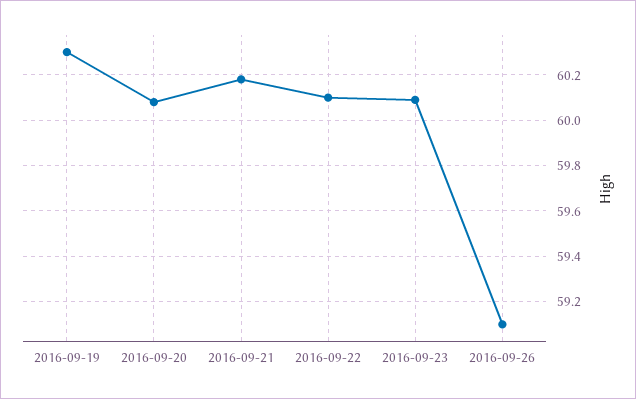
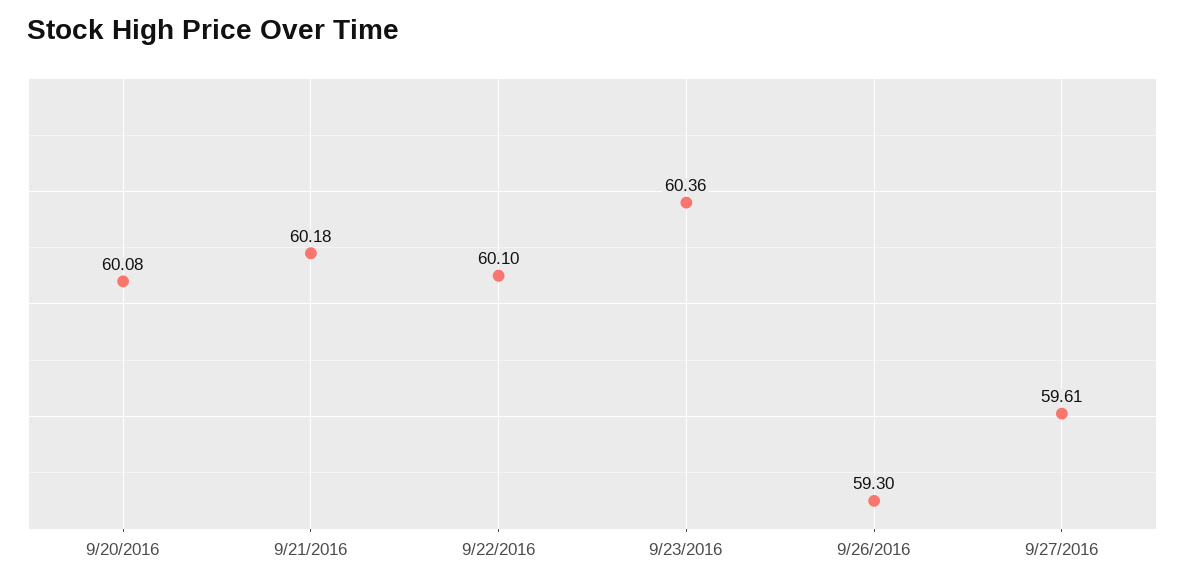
2016-09-19: 60.3 -> none
2016-09-23: 60.1 -> 60.36
2016-09-26: 59.1 -> 59.3
9/27/2016: none -> 59.61

